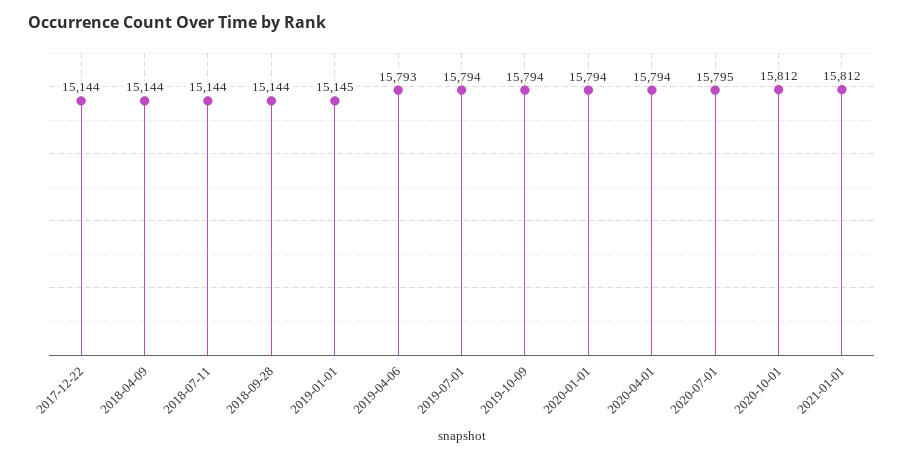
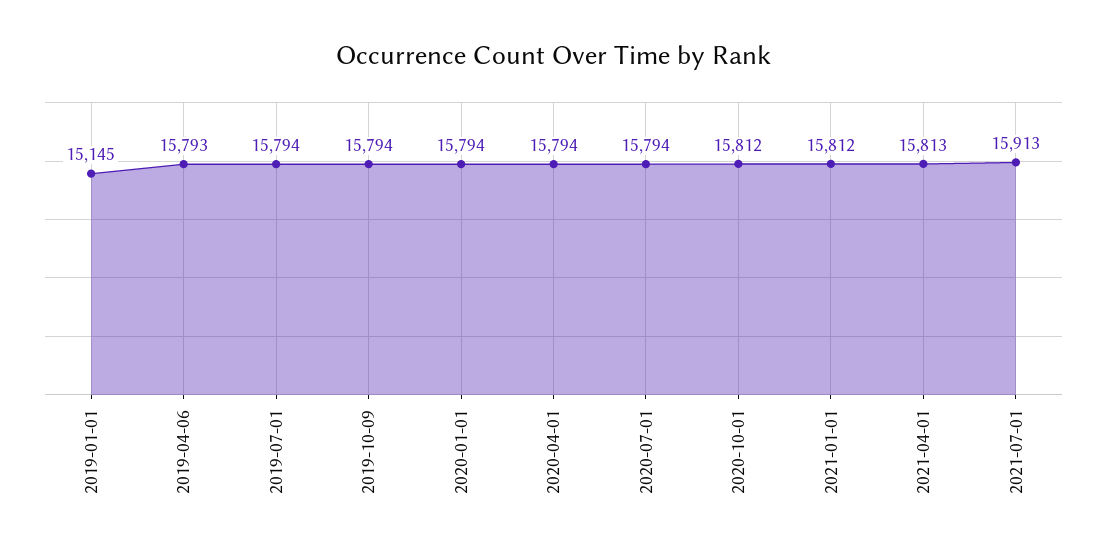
2017-12-22: 15144 -> none
2018-04-09: 15144 -> none
2018-07-11: 15144 -> none
2018-09-28: 15144 -> none
2020-07-01: 15795 -> 15794
2021-04-01: none -> 15813
2021-07-01: none -> 15913

